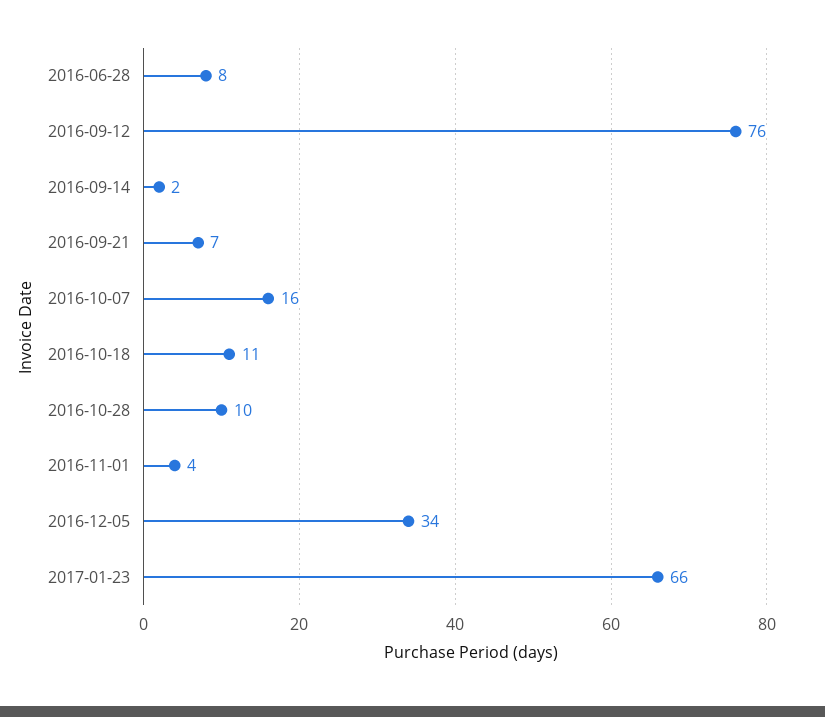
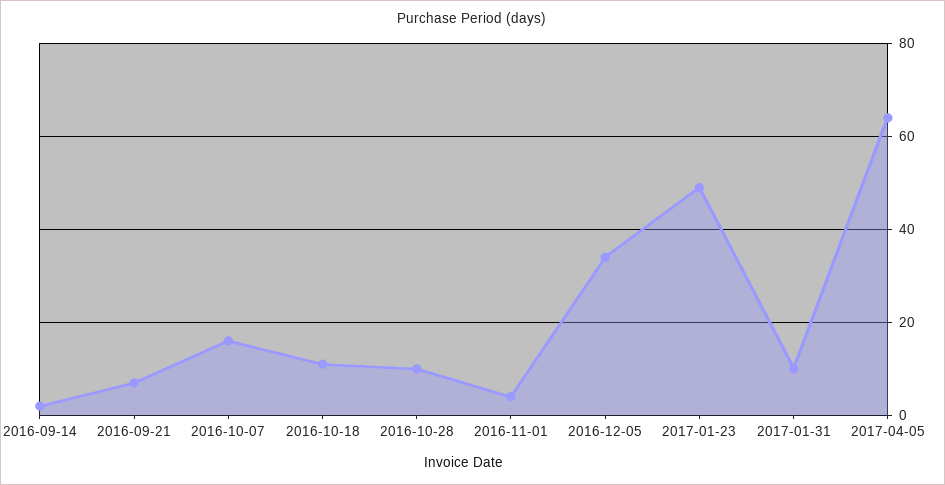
2016-06-28: 8 -> none
2016-09-12: 76 -> none
2017-01-23: 66 -> 50
2017-01-31: none -> 10
2017-04-05: none -> 65

